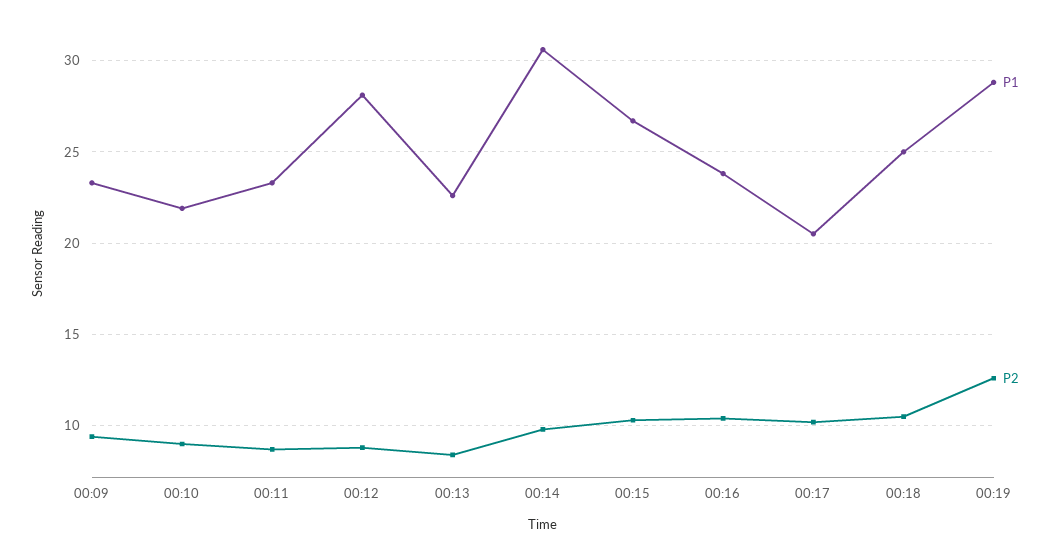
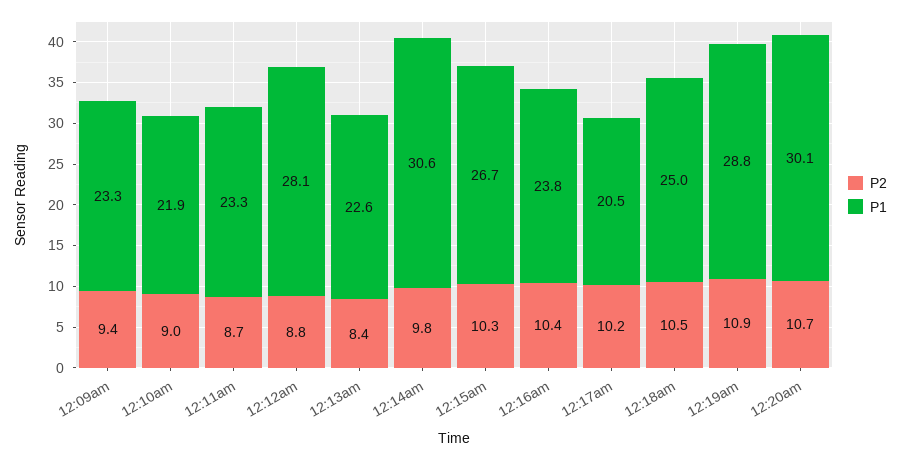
P2, 00:19: 12.5 -> 10.9
P2, 12:20am: none -> 10.7
P1, 12:20am: none -> 30.1

